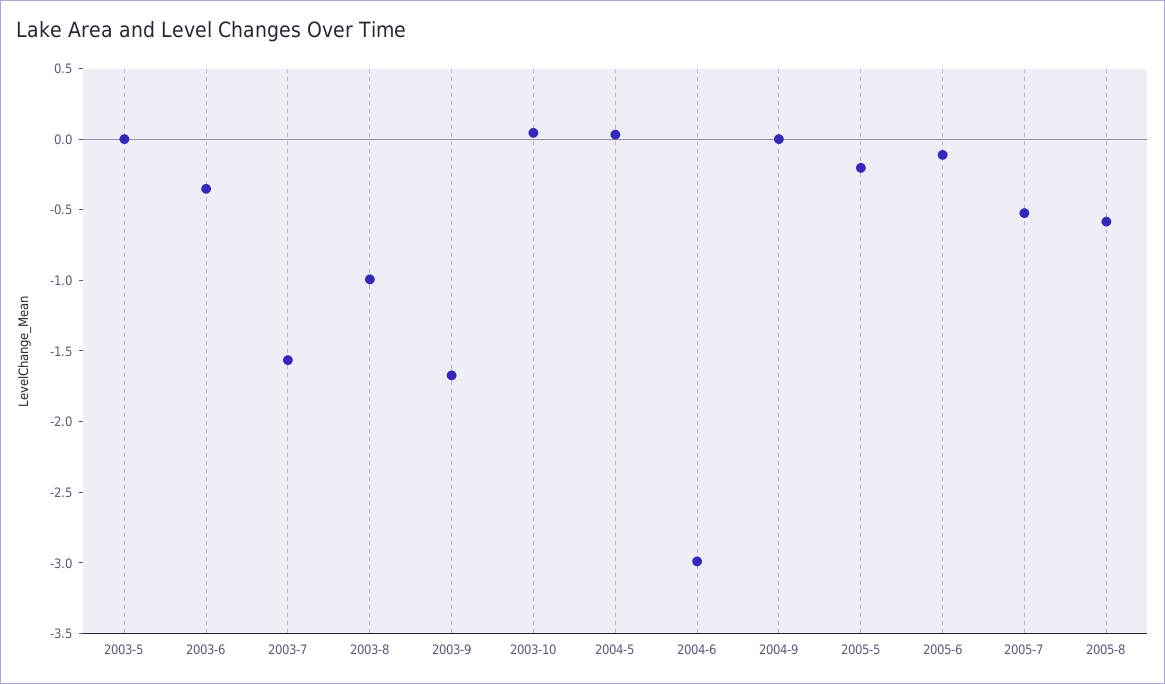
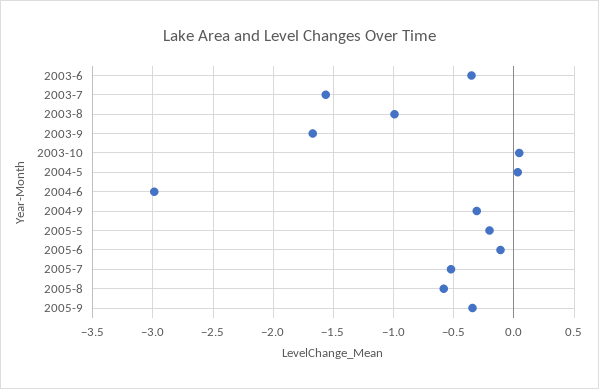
2003-5: 0 -> none
2004-9: 0 -> -0.3
2005-9: none -> -0.35

